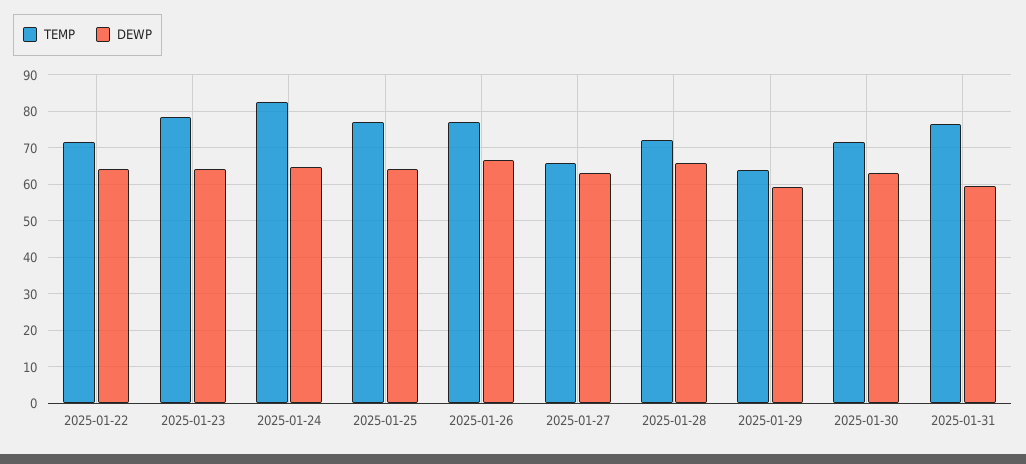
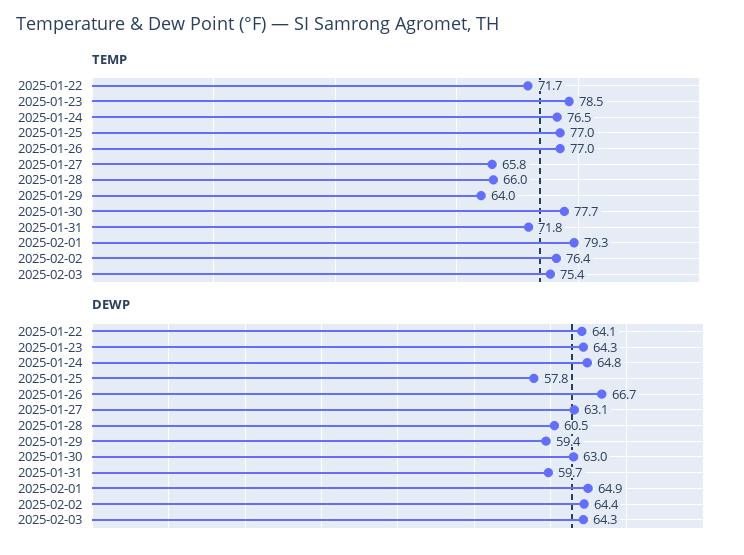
TEMP, 2025-01-24: 82 -> 76.5
DEWP, 2025-01-25: 64 -> 57.8
TEMP, 2025-01-28: 72 -> 66
DEWP, 2025-01-28: 66 -> 60.5
TEMP, 2025-01-30: 72 -> 77.7
TEMP, 2025-01-31: 76 -> 71.8
TEMP, 2025-02-01: none -> 79.3
TEMP, 2025-02-02: none -> 76.4
TEMP, 2025-02-03: none -> 75.4
DEWP, 2025-02-01: none -> 64.9
DEWP, 2025-02-02: none -> 64.4
DEWP, 2025-02-03: none -> 64.3

